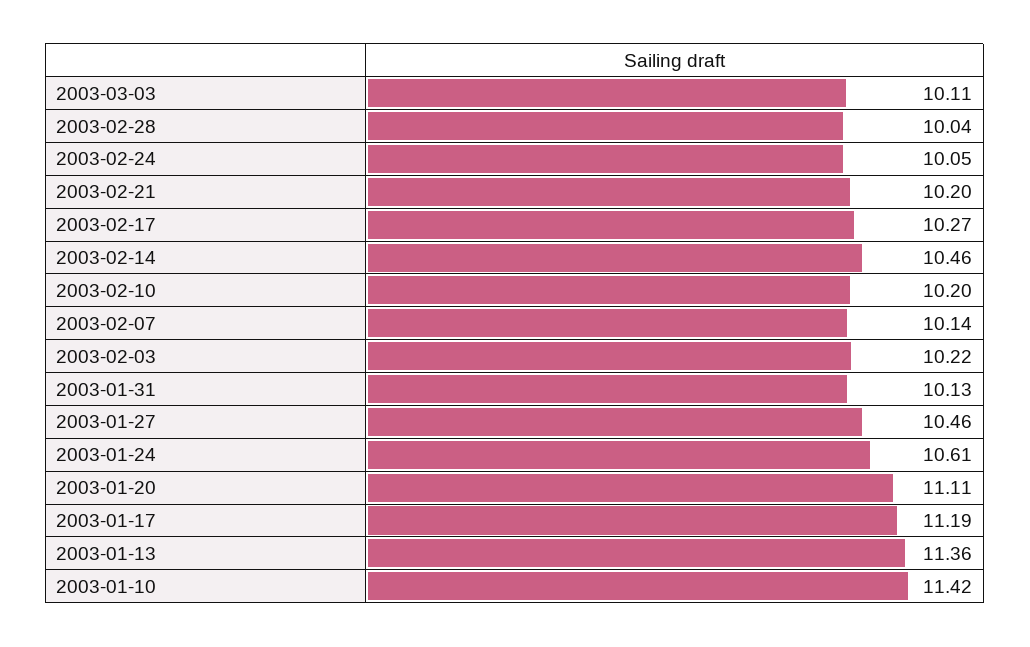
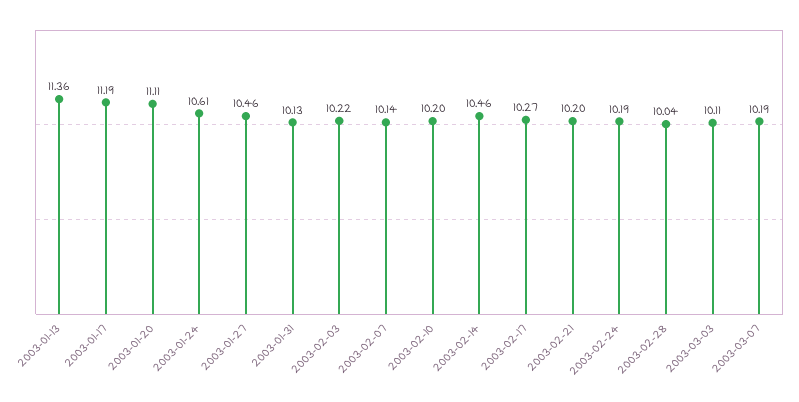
2003-02-24: 10.05 -> 10.19
2003-01-10: 11.42 -> none
2003-03-07: none -> 10.19

